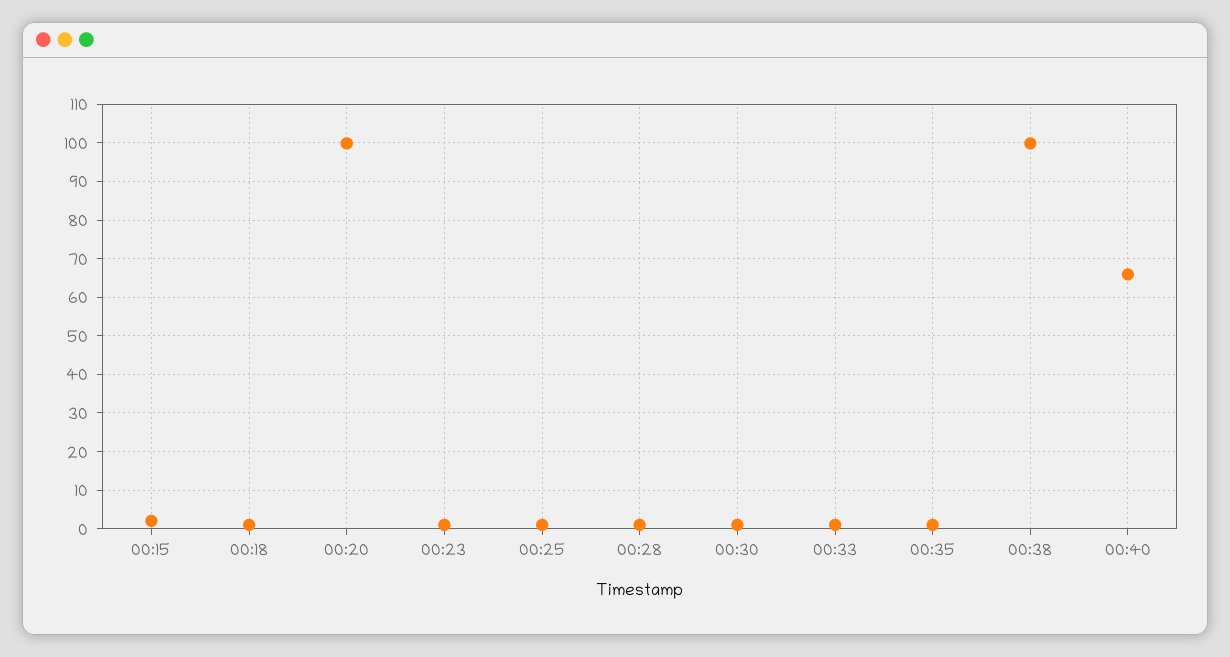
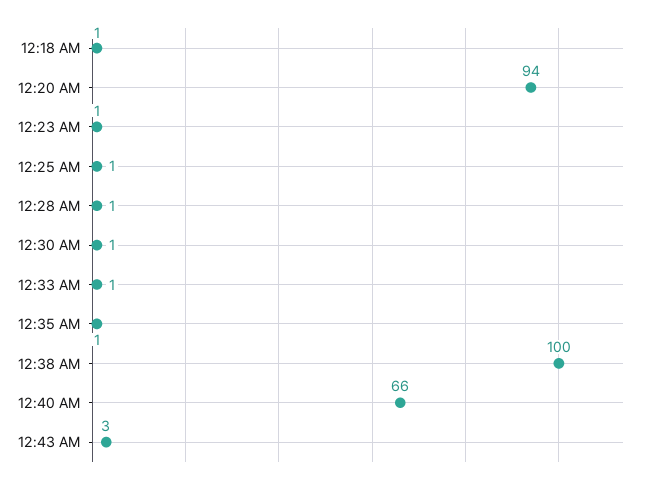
00:15: 2 -> none
00:20: 100 -> 94
12:43 AM: none -> 3

